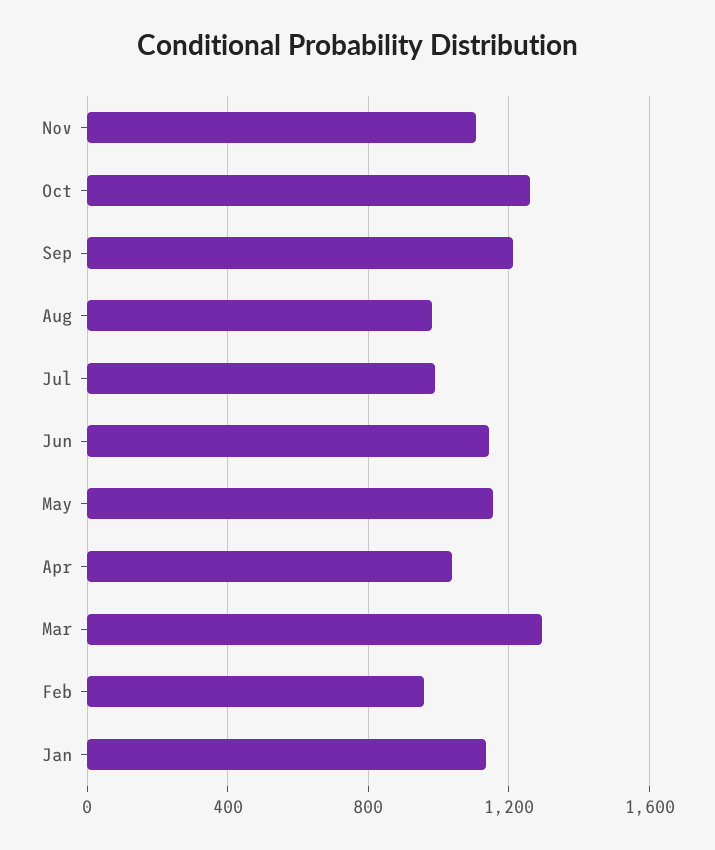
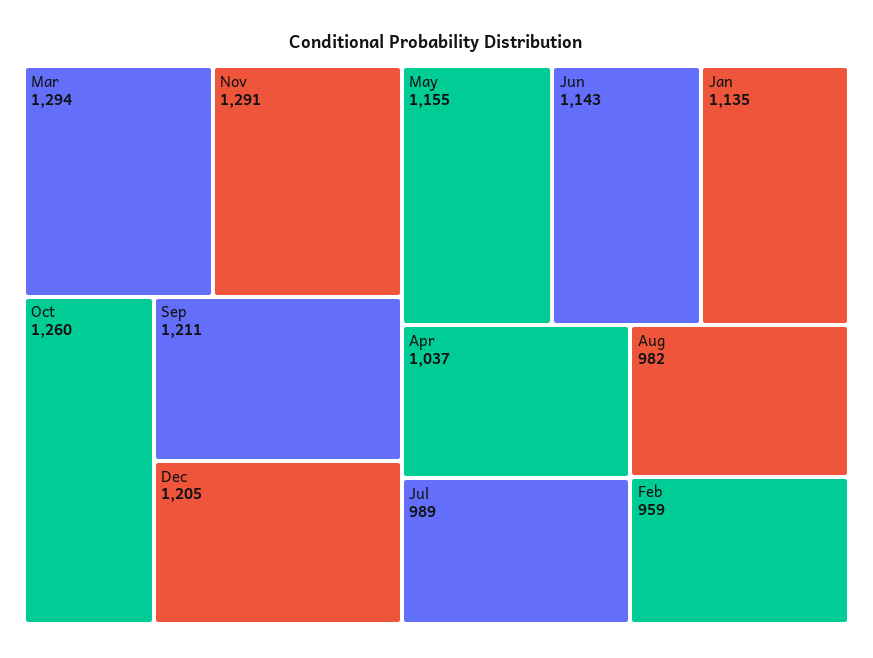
Nov: 1100 -> 1291
Dec: none -> 1205

